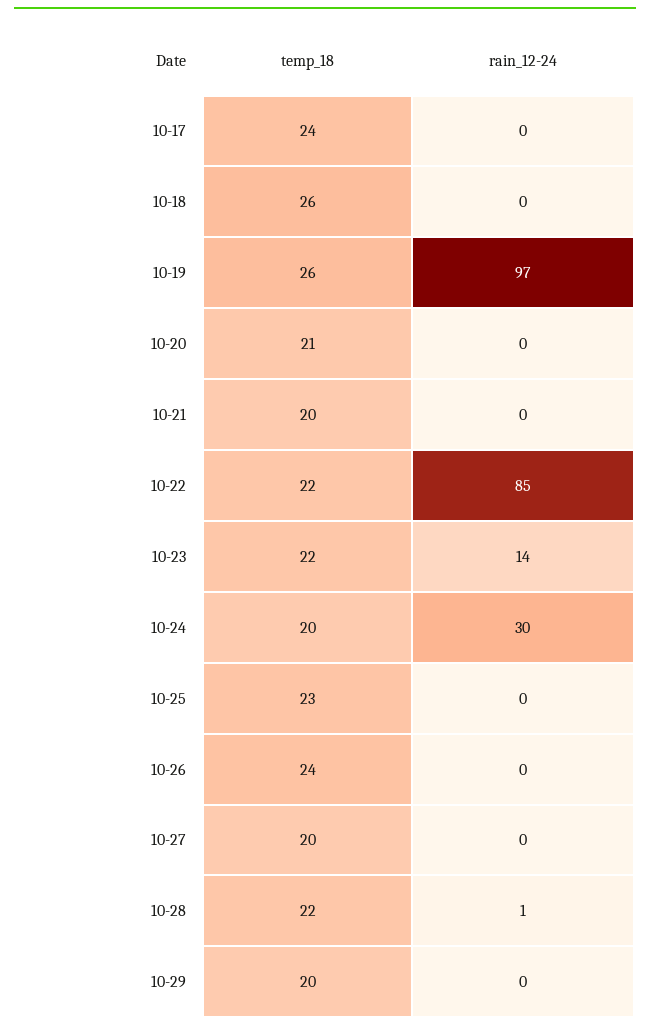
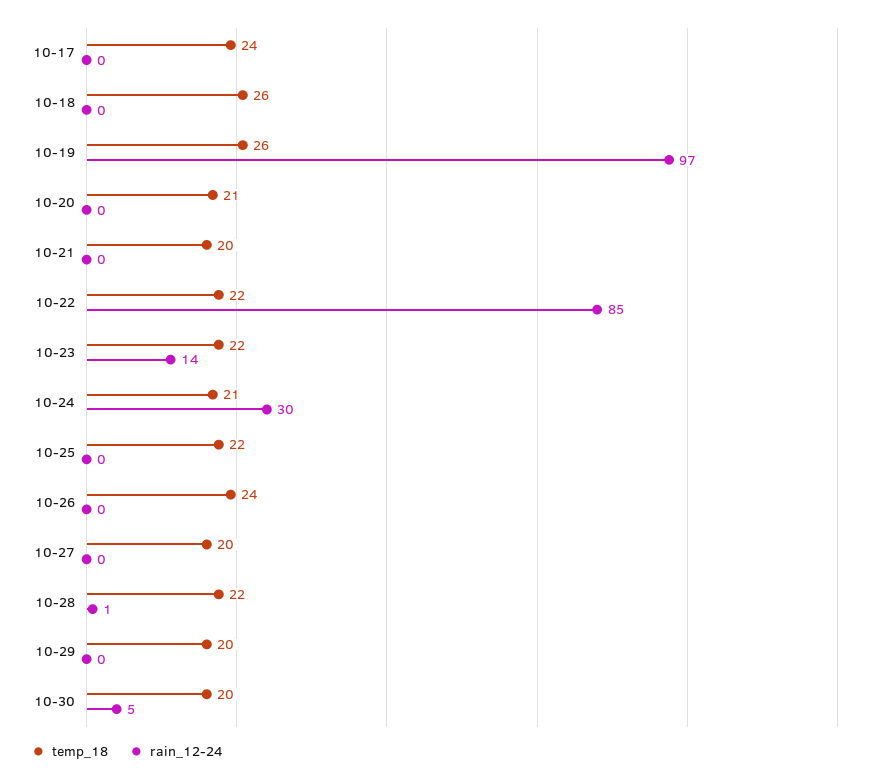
temp_18, 10-24: 20 -> 21
temp_18, 10-25: 23 -> 22
temp_18, 10-30: none -> 20
rain_12-24, 10-30: none -> 5

